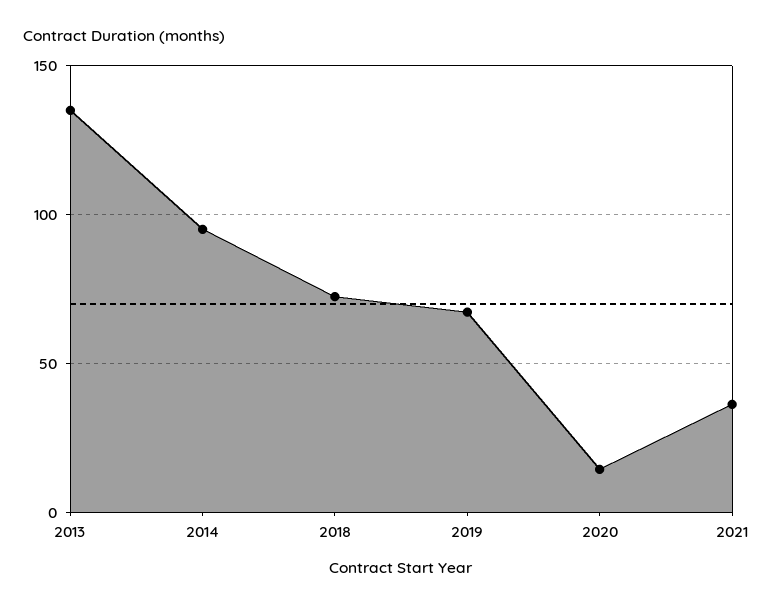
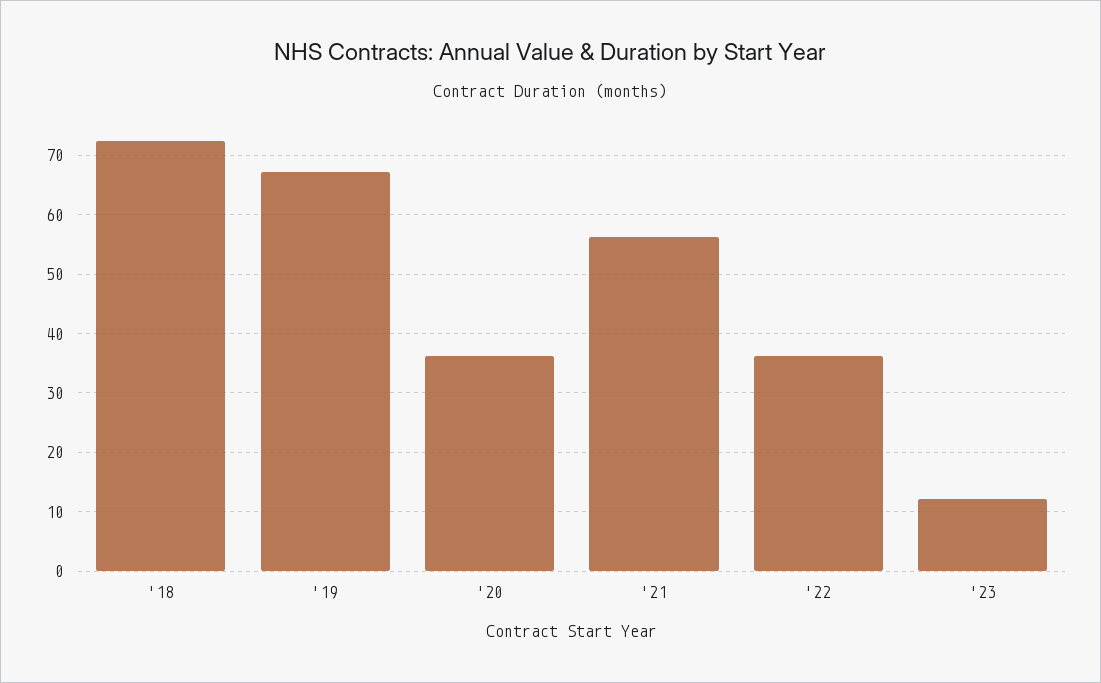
2013: 135 -> none
2014: 95 -> none
2020: 15 -> 36
2021: 35 -> 56
'22: none -> 36
'23: none -> 12

